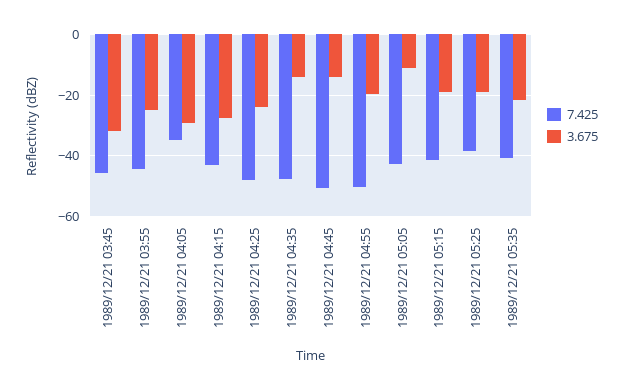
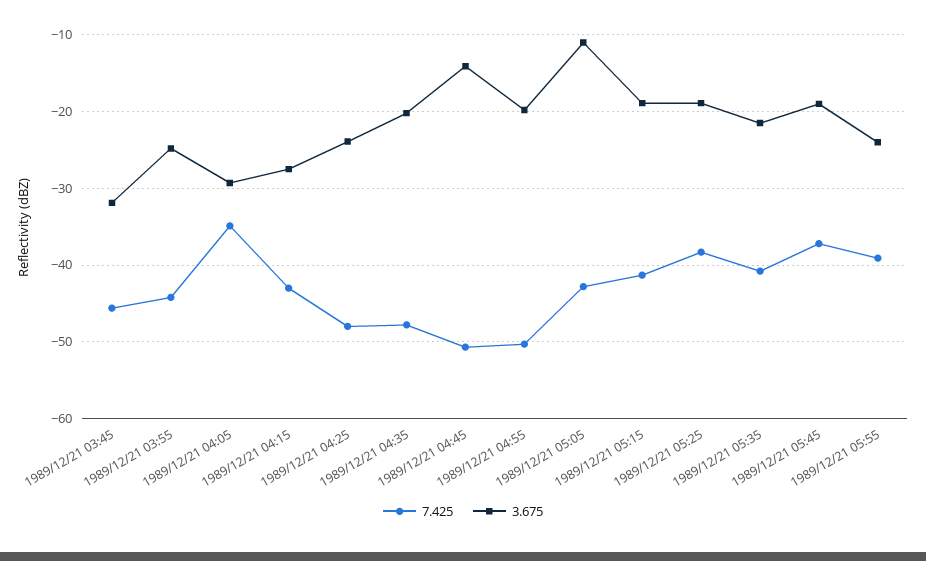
3.675, 1989/12/21 04:35: -14 -> -20
7.425, 1989/12/21 05:45: none -> -37
3.675, 1989/12/21 05:45: none -> -19
7.425, 1989/12/21 05:55: none -> -39
3.675, 1989/12/21 05:55: none -> -24

